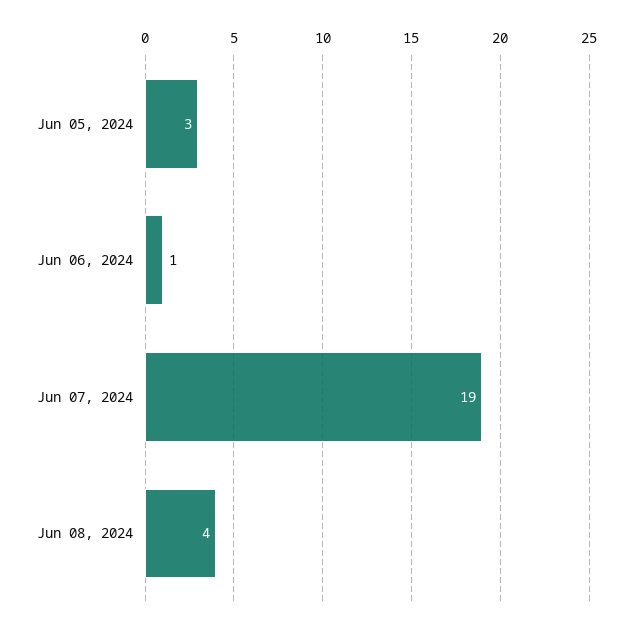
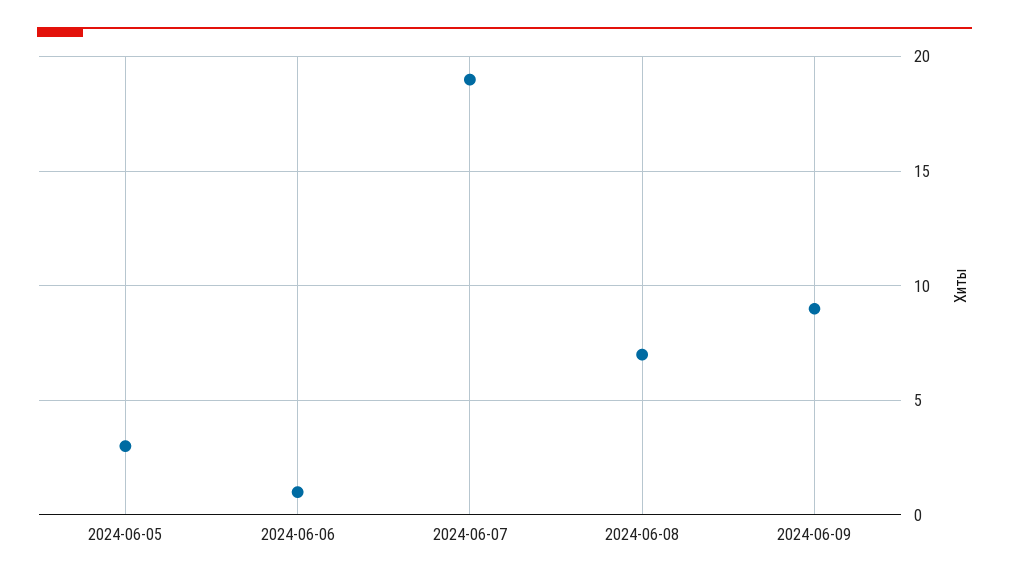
Jun 08, 2024: 4 -> 7
2024-06-09: none -> 9

